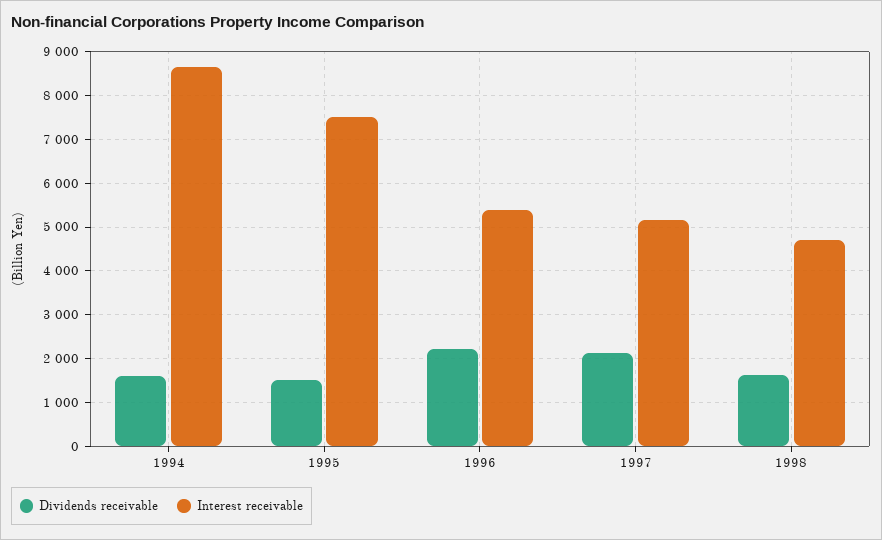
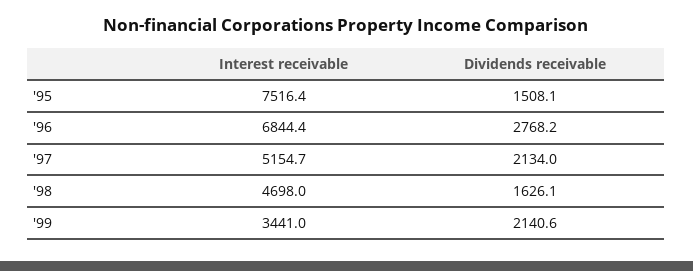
Dividends receivable, 1994: 1600 -> none
Interest receivable, 1994: 8600 -> none
Dividends receivable, 1996: 2200 -> 2768.2
Interest receivable, 1996: 5400 -> 6844.4
Interest receivable, '99: none -> 3441
Dividends receivable, '99: none -> 2140.6

